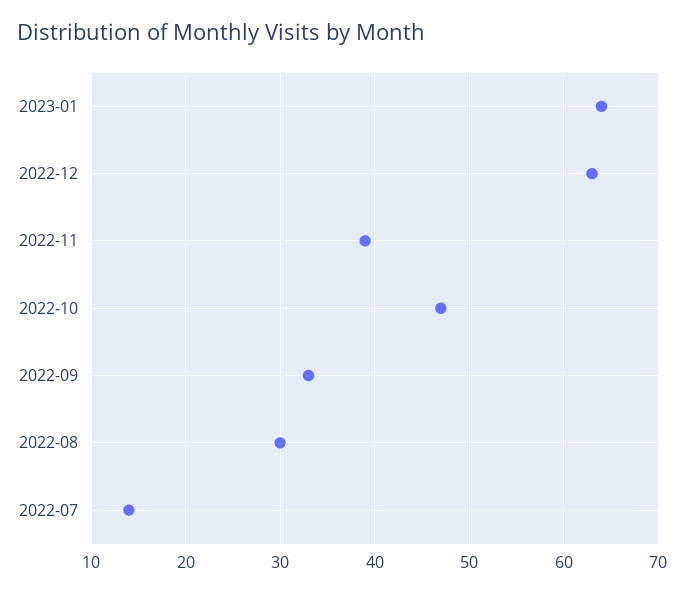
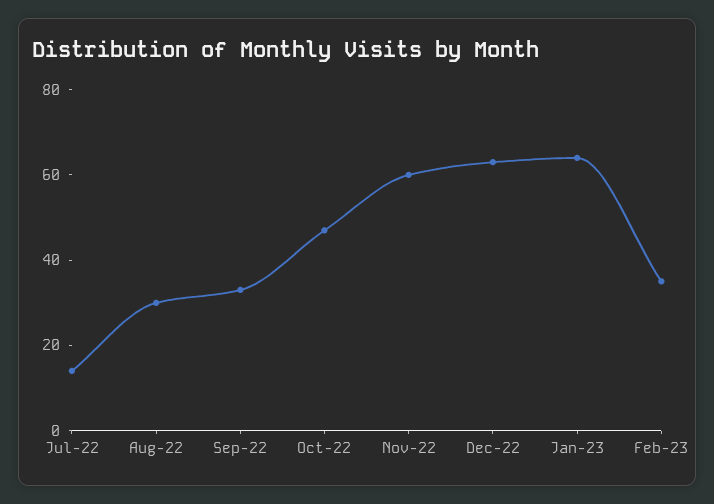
2022-11: 39 -> 60
Feb-23: none -> 35

